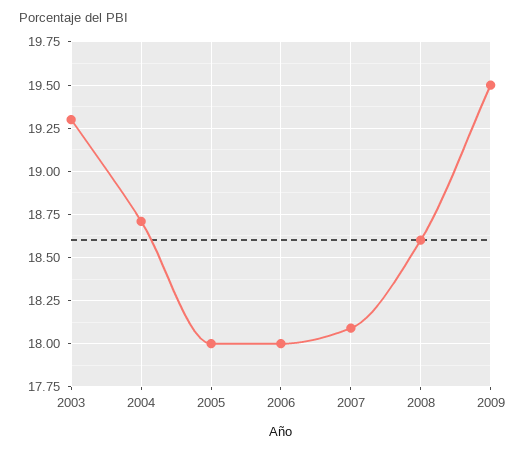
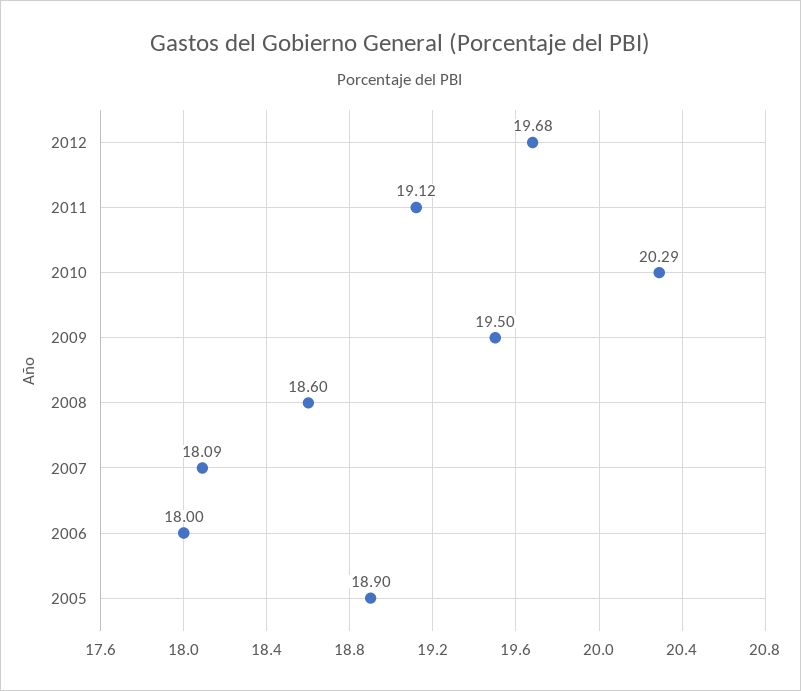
2003: 19.3 -> none
2004: 18.7 -> none
2005: 18 -> 18.9
2012: none -> 19.68
2011: none -> 19.12
2010: none -> 20.29

